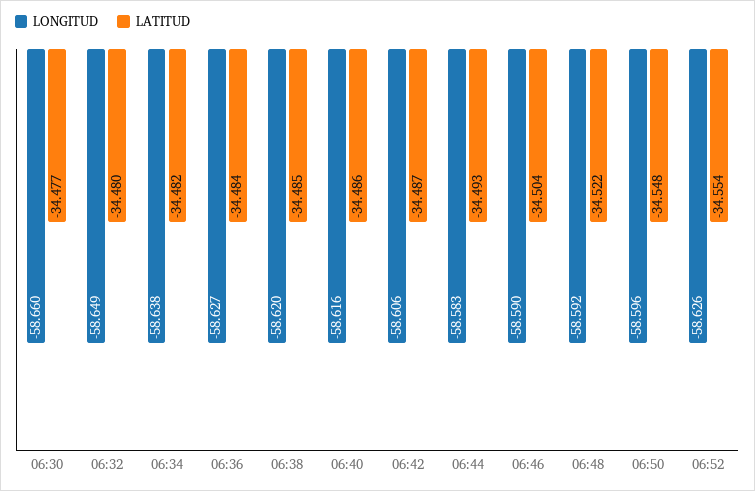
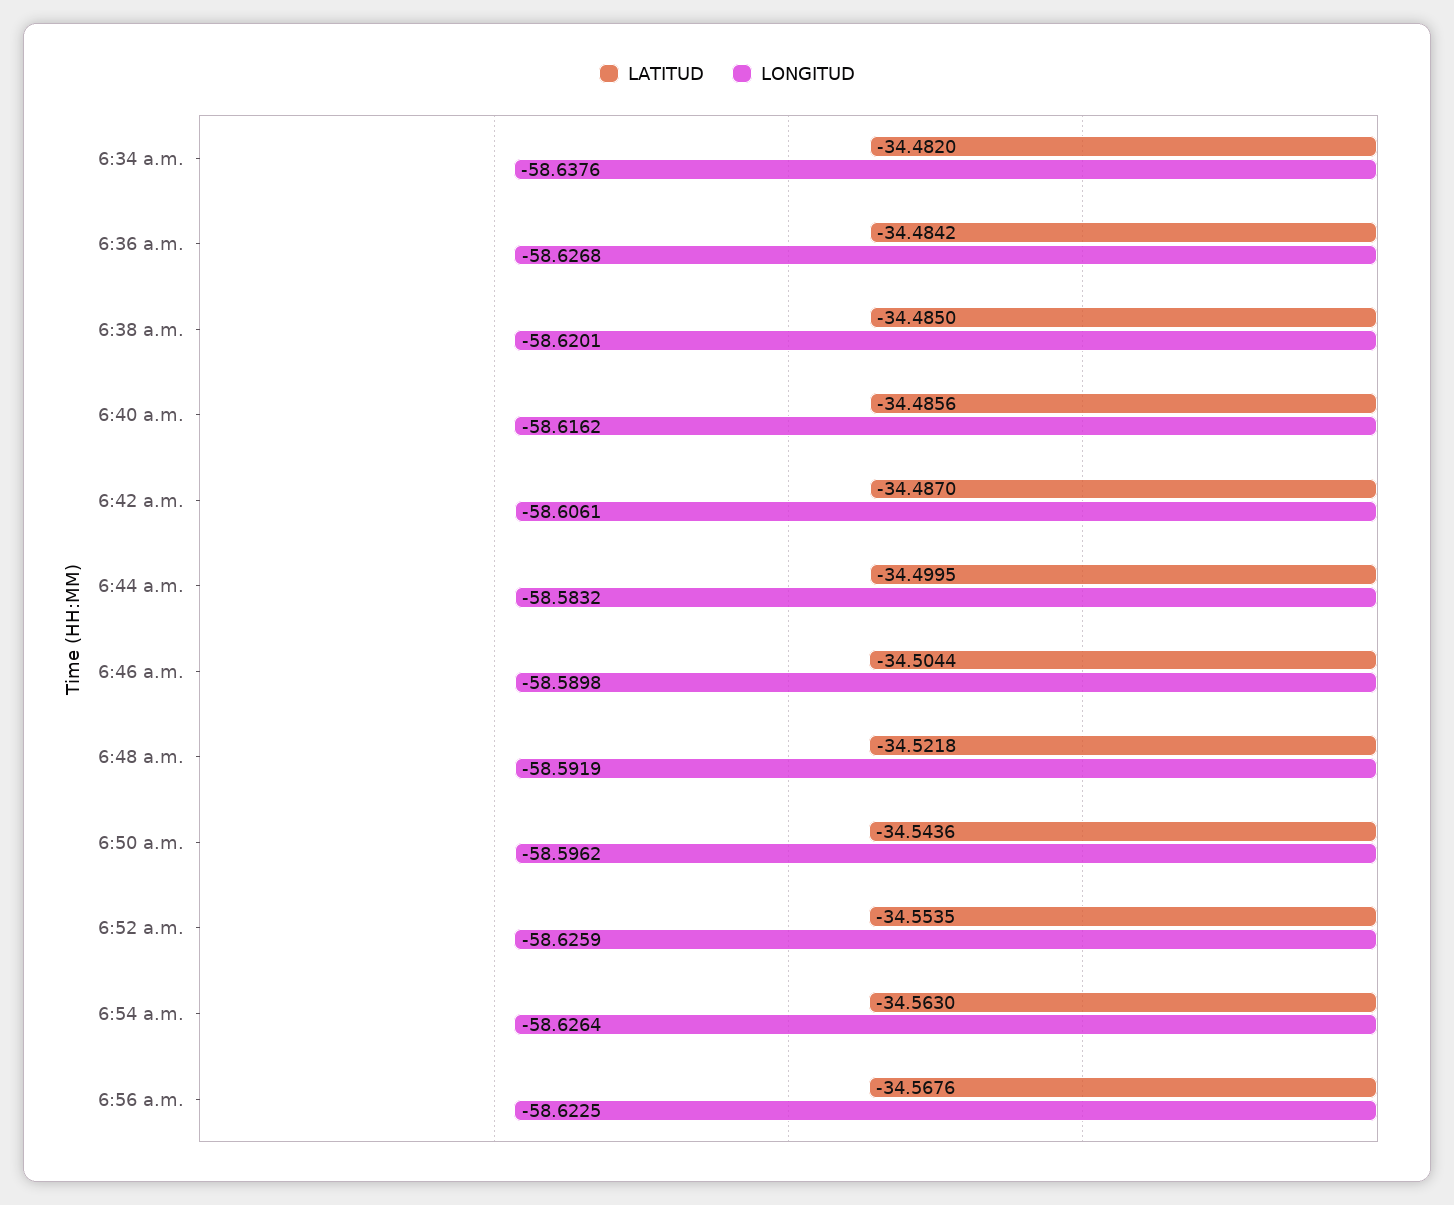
LONGITUD, 06:30: -58.66 -> none
LATITUD, 06:30: -34.477 -> none
LONGITUD, 06:32: -58.649 -> none
LATITUD, 06:32: -34.48 -> none
LATITUD, 06:44: -34.493 -> -34.4995
LATITUD, 06:50: -34.548 -> -34.5436
LATITUD, 6:54 a.m.: none -> -34.563
LONGITUD, 6:54 a.m.: none -> -58.6264
LATITUD, 6:56 a.m.: none -> -34.5676
LONGITUD, 6:56 a.m.: none -> -58.6225

